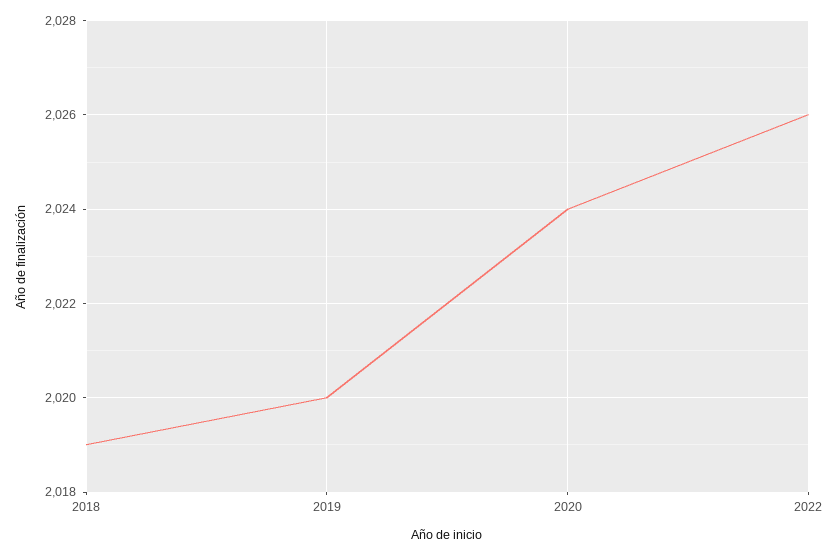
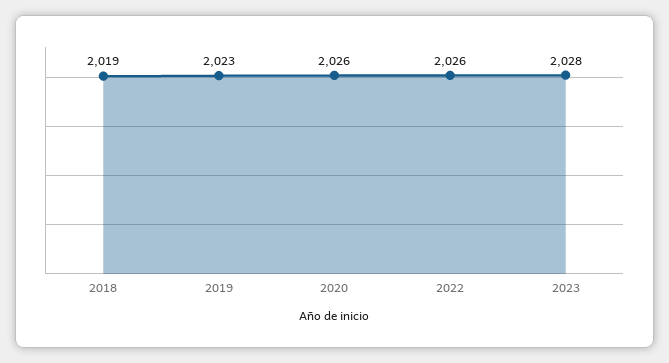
2019: 2020 -> 2023
2020: 2024 -> 2026
2023: none -> 2028

